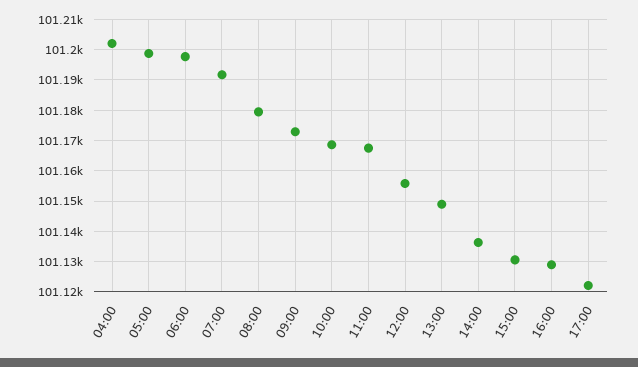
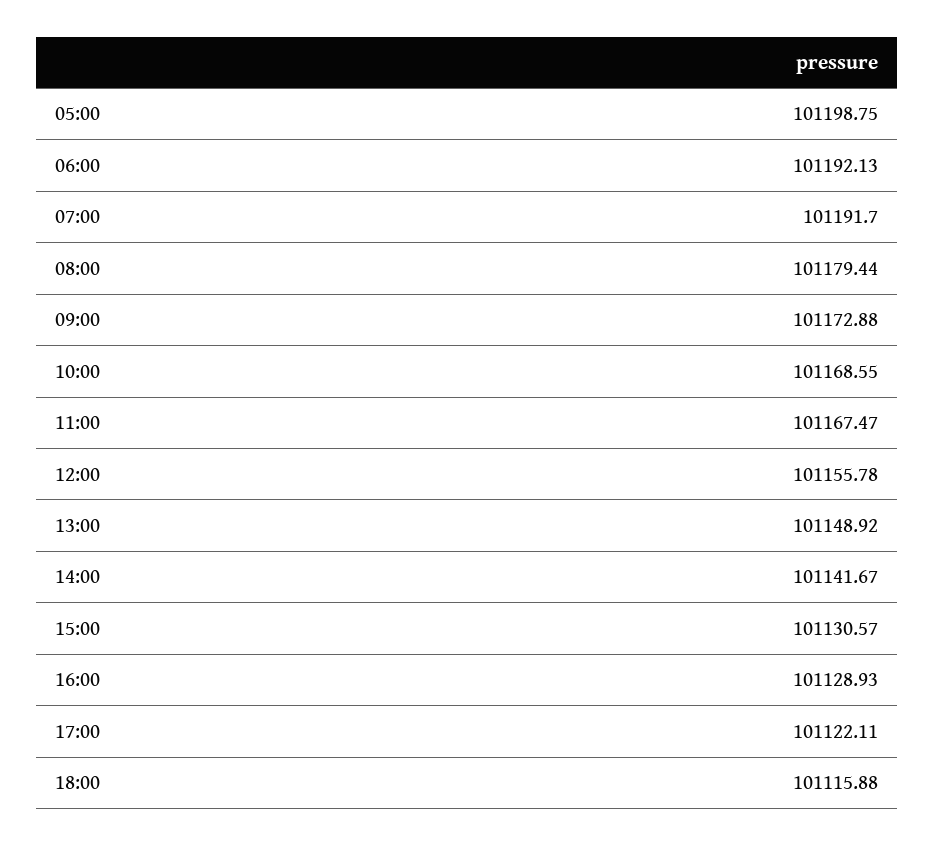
04:00: 101202 -> none
06:00: 101198 -> 101192.13
14:00: 101136 -> 101141.67
18:00: none -> 101115.88

